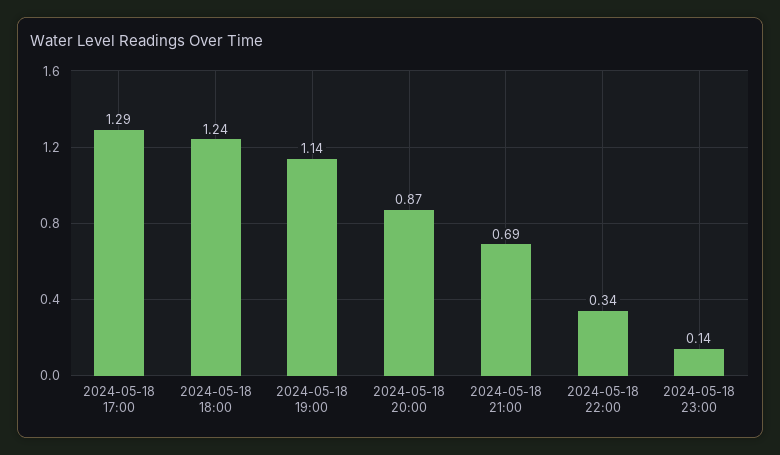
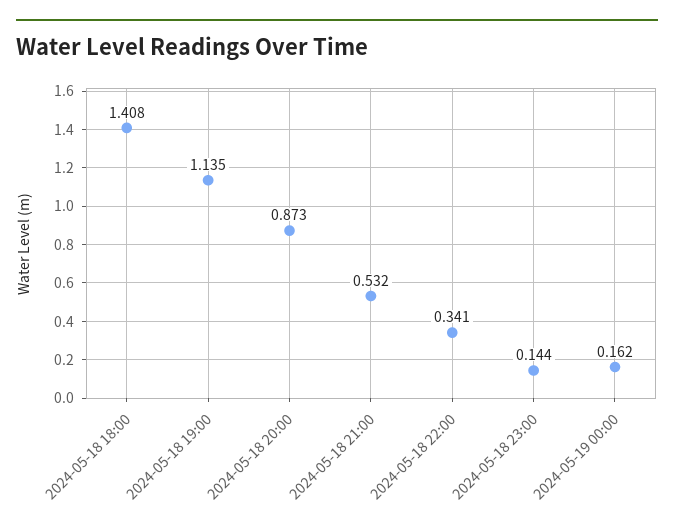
2024-05-18 17:00: 1.29 -> none
2024-05-18 18:00: 1.24 -> 1.408
2024-05-18 21:00: 0.69 -> 0.532
2024-05-19 00:00: none -> 0.162

